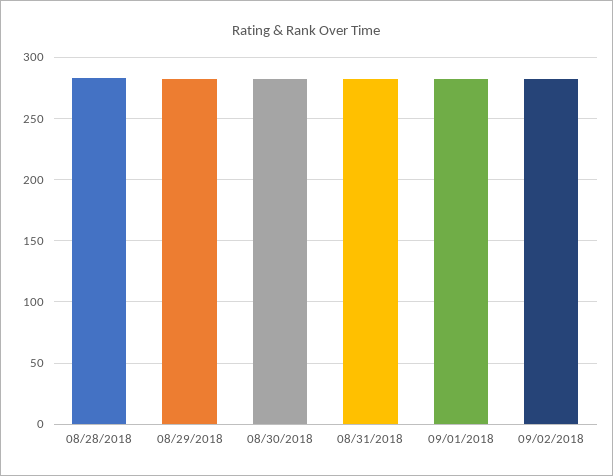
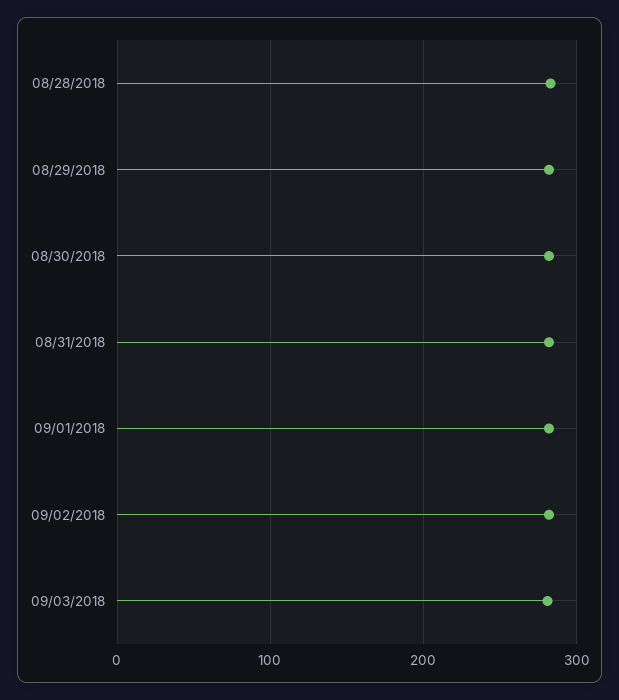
09/03/2018: none -> 280

